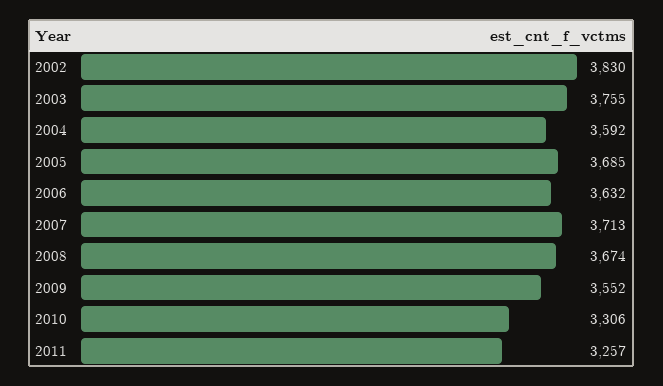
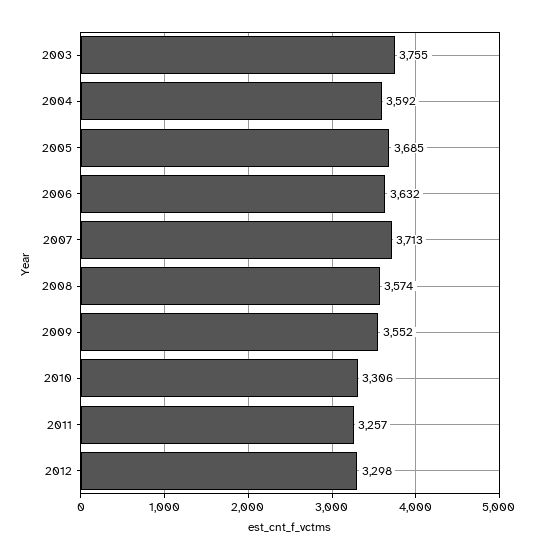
2002: 3830 -> none
2008: 3674 -> 3574
2012: none -> 3298

